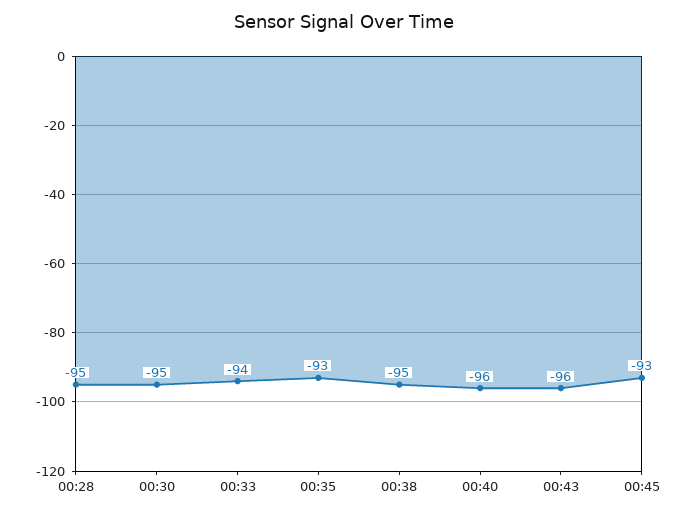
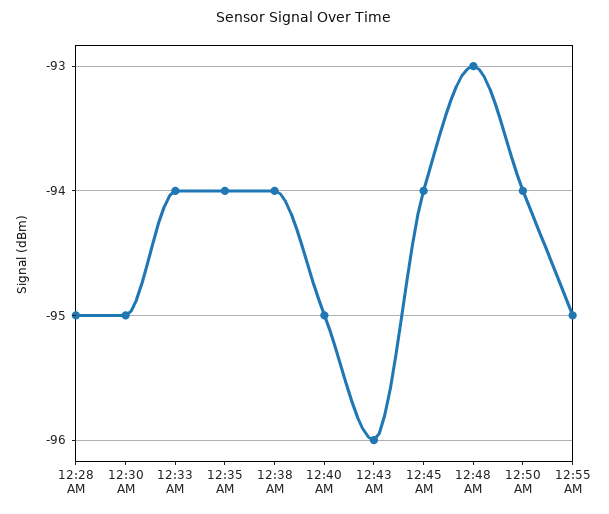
00:35: -93 -> -94
00:38: -95 -> -94
00:40: -96 -> -95
00:45: -93 -> -94
12:48 AM: none -> -93
12:50 AM: none -> -94
12:55 AM: none -> -95

